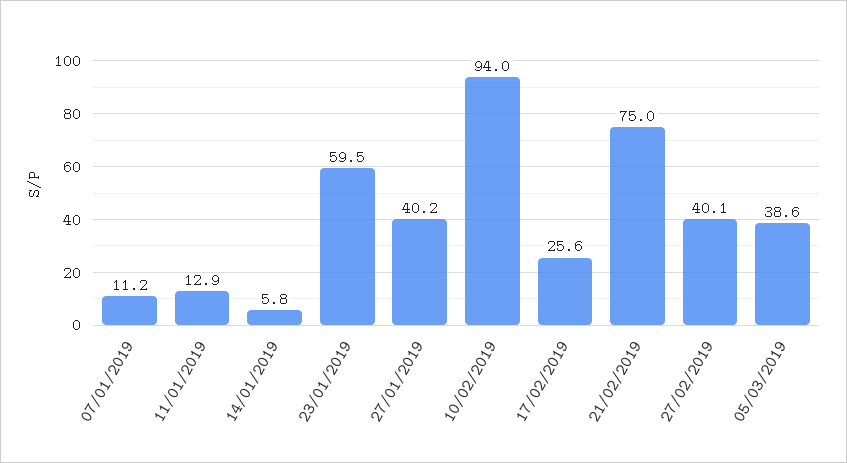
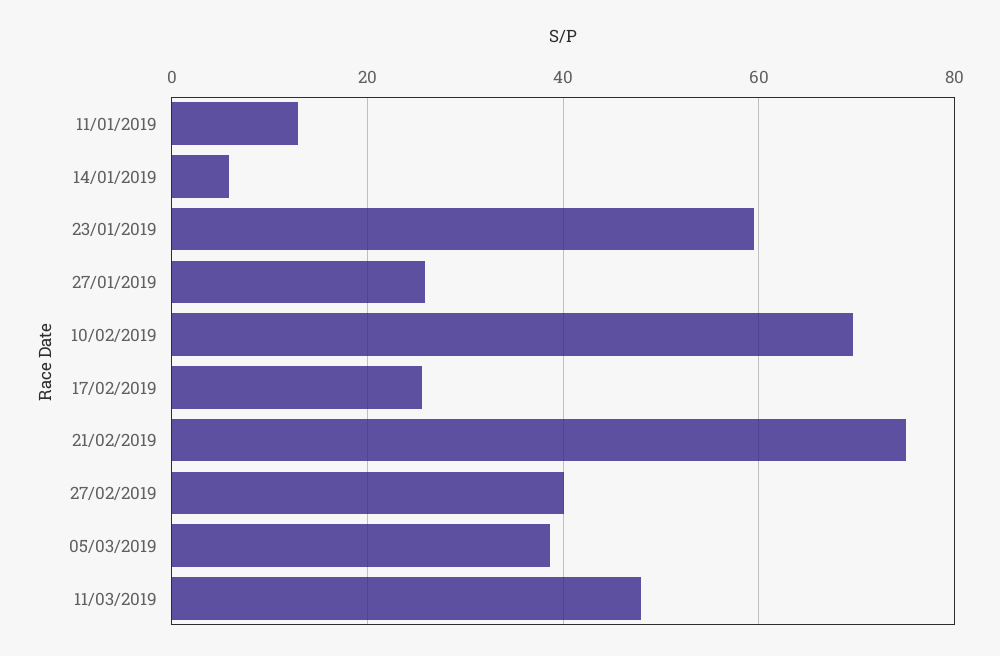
07/01/2019: 11.2 -> none
27/01/2019: 40.2 -> 26
10/02/2019: 94 -> 70
11/03/2019: none -> 48

